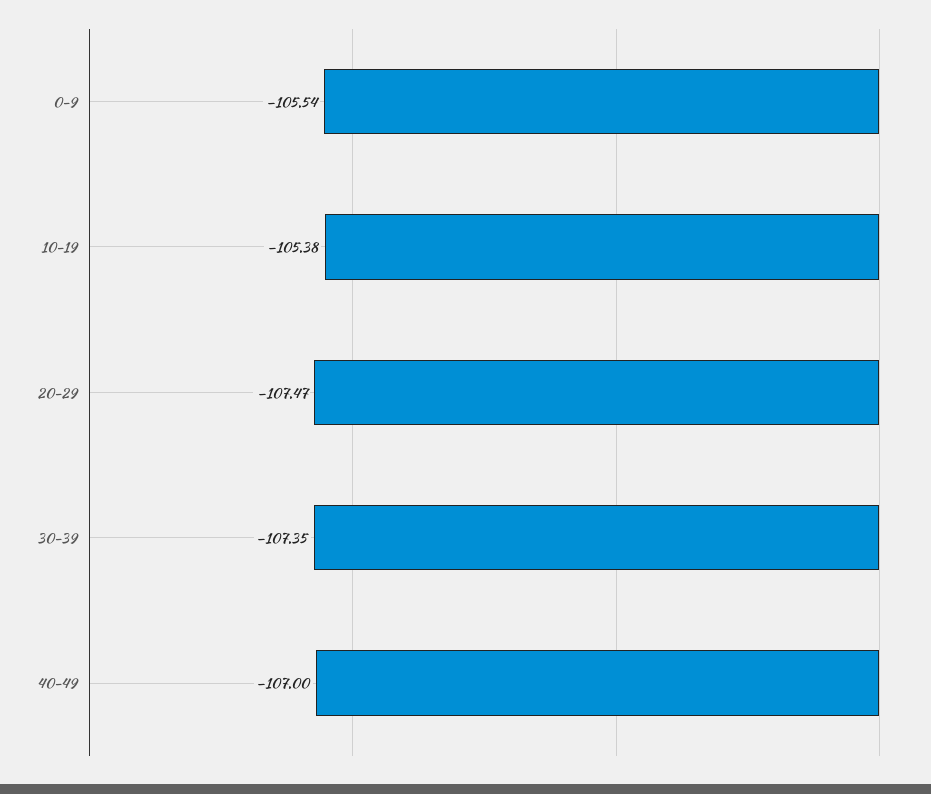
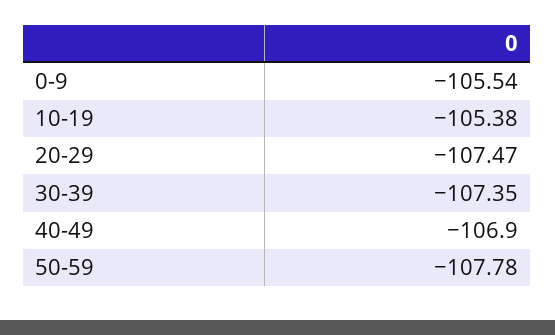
40-49: -107 -> -106.9
50-59: none -> -107.78

